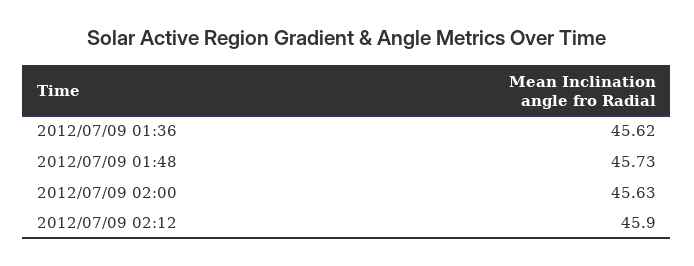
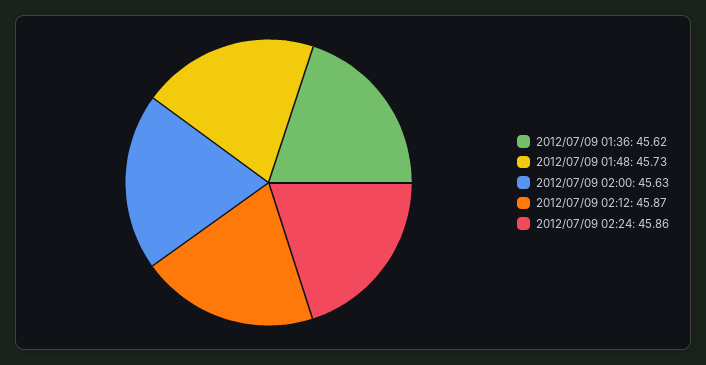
2012/07/09 02:12: 45.9 -> 45.87
2012/07/09 02:24: none -> 45.86

